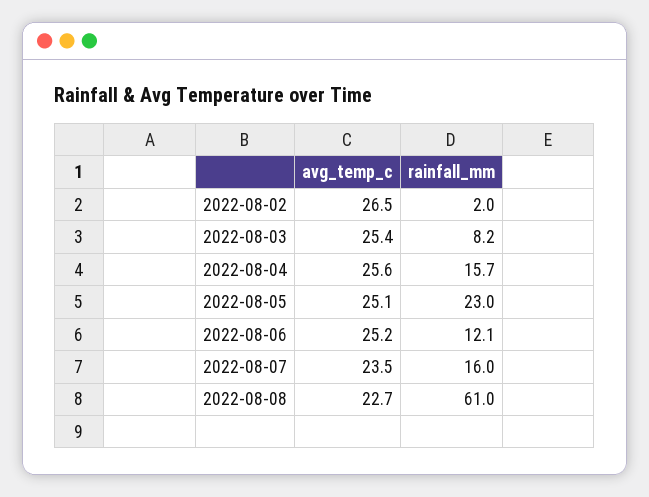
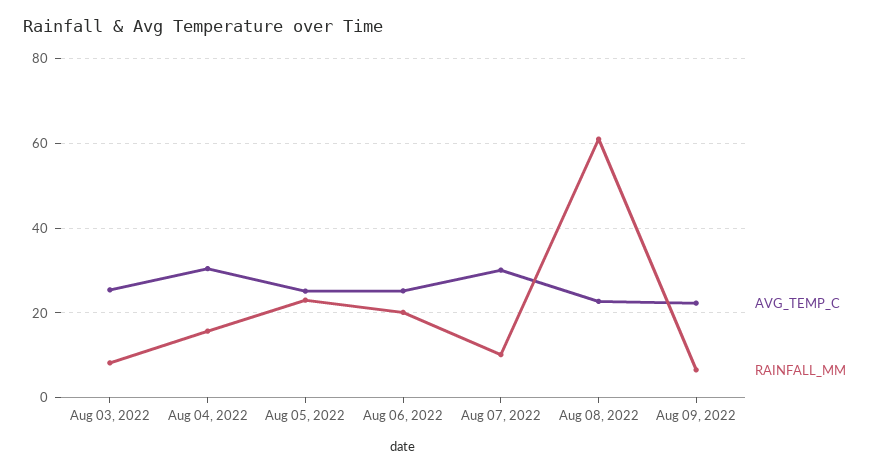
avg_temp_c, 2022-08-02: 26.5 -> none
rainfall_mm, 2022-08-02: 2 -> none
avg_temp_c, 2022-08-04: 25.6 -> 30
rainfall_mm, 2022-08-06: 12.1 -> 20
avg_temp_c, 2022-08-07: 23.5 -> 30
rainfall_mm, 2022-08-07: 16 -> 10
avg_temp_c, Aug 09, 2022: none -> 22
rainfall_mm, Aug 09, 2022: none -> 6

